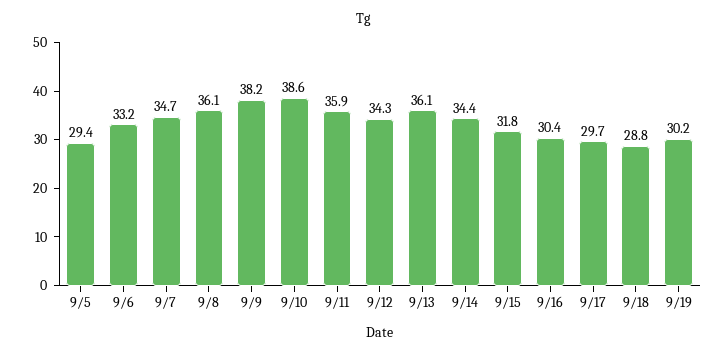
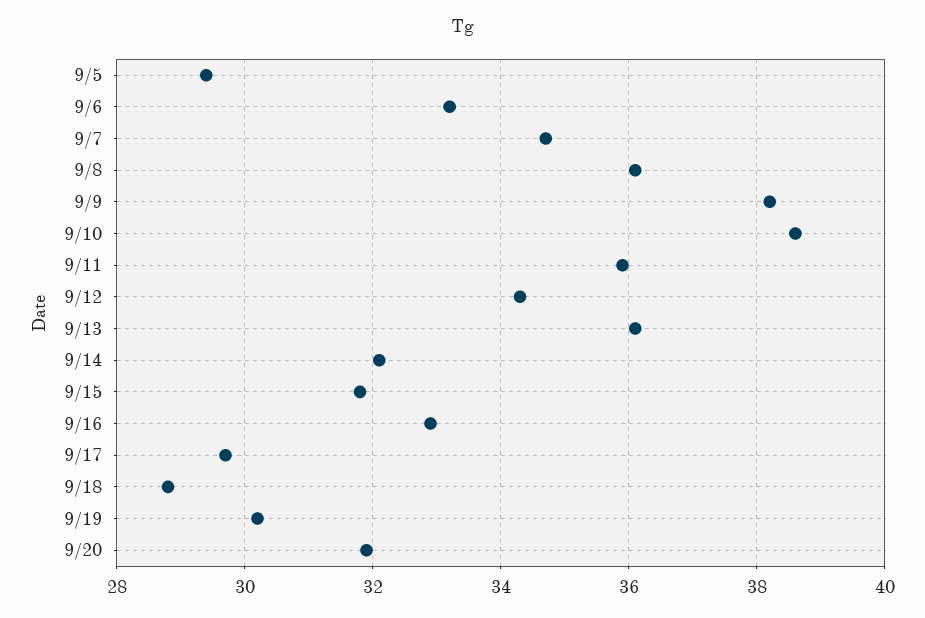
9/14: 34.4 -> 32
9/16: 30.4 -> 33
9/20: none -> 32

